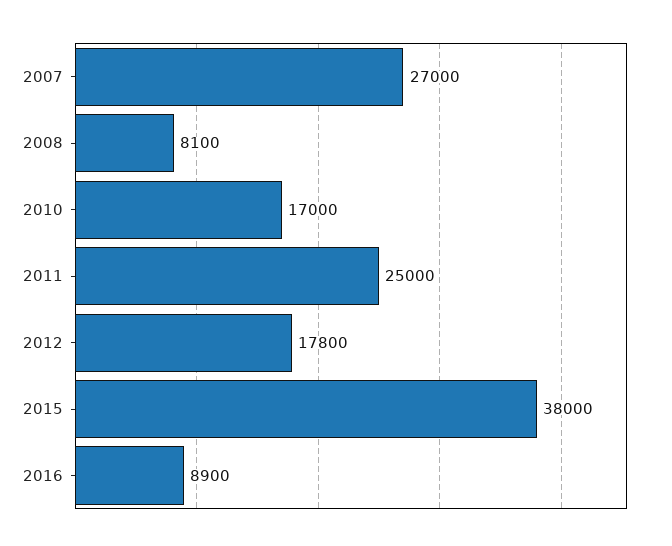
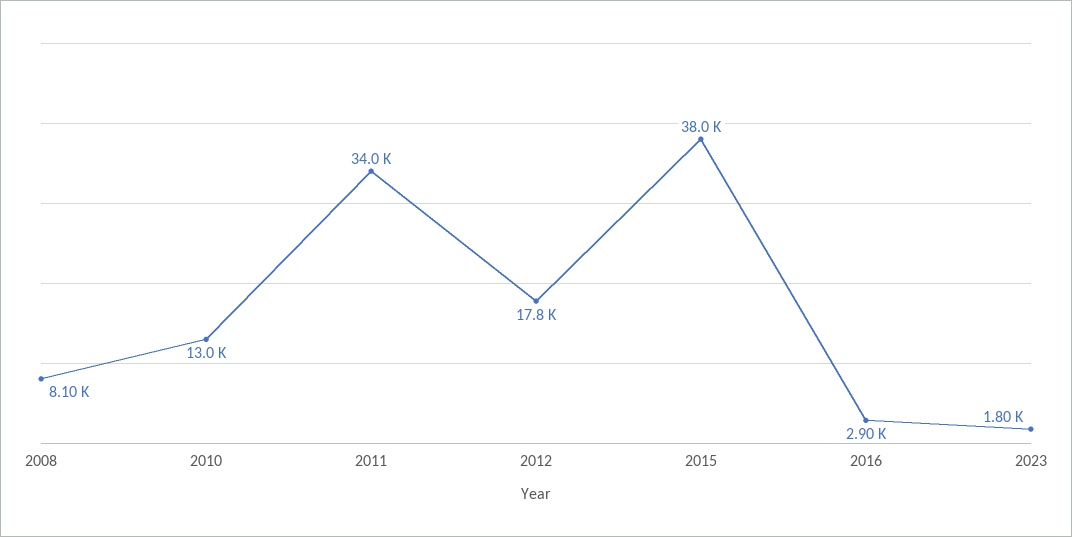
2007: 27000 -> none
2010: 17000 -> 13000
2011: 25000 -> 34000
2016: 8900 -> 2900
2023: none -> 1800

